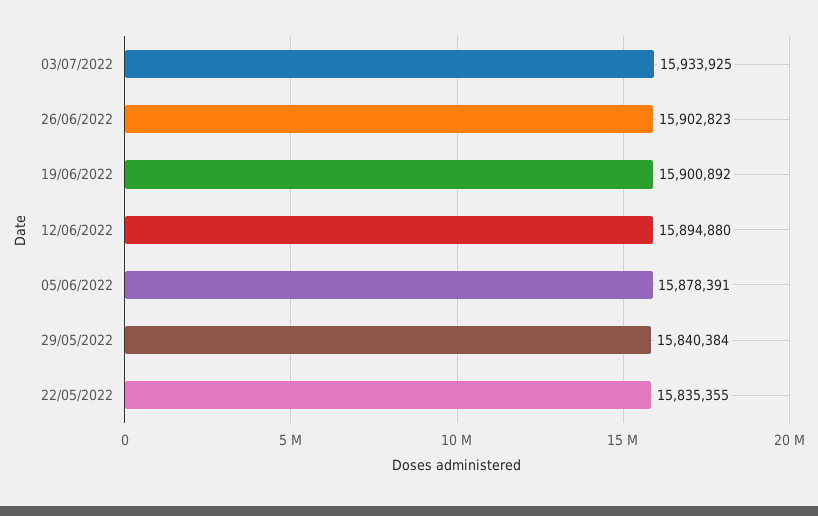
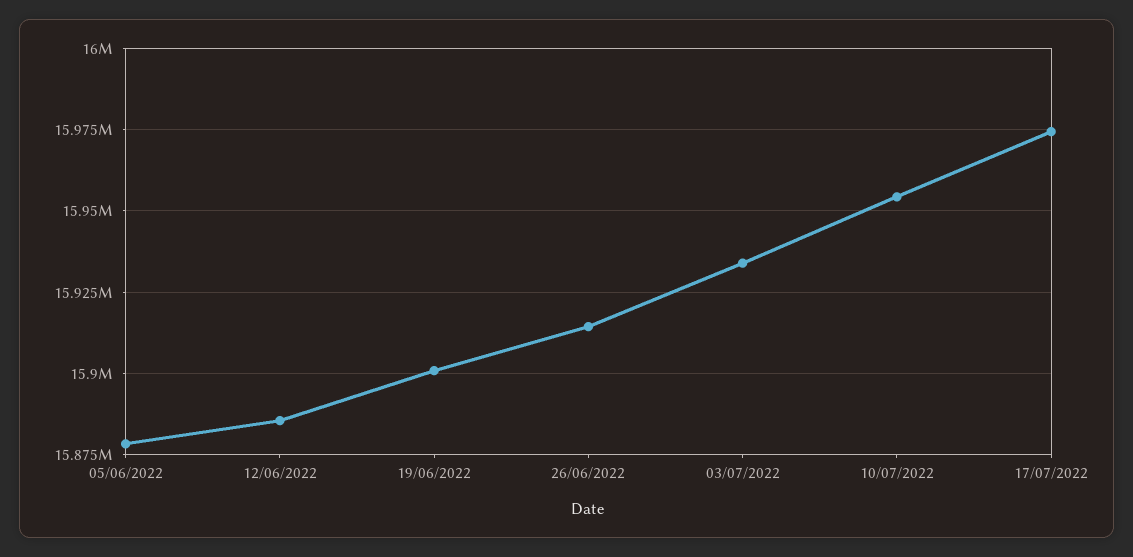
26/06/2022: 15902823 -> 15915000
12/06/2022: 15894880 -> 15885000
29/05/2022: 15840384 -> none
22/05/2022: 15835355 -> none
10/07/2022: none -> 15955000
17/07/2022: none -> 15975000

